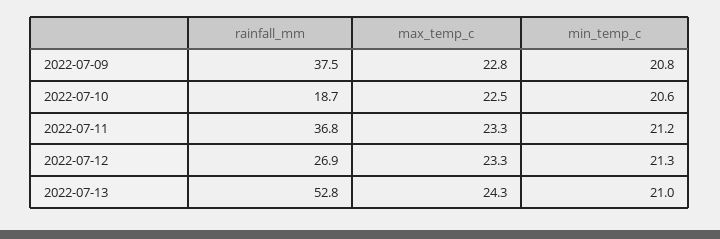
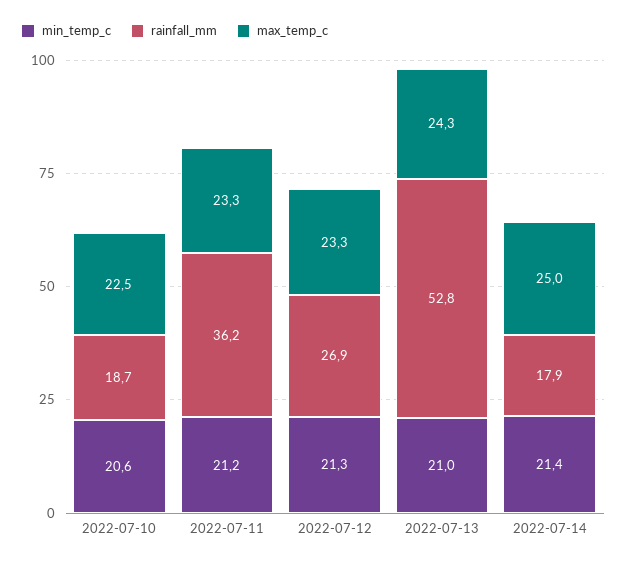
rainfall_mm, 2022-07-09: 37.5 -> none
max_temp_c, 2022-07-09: 22.8 -> none
min_temp_c, 2022-07-09: 20.8 -> none
rainfall_mm, 2022-07-11: 36.8 -> 36.2
min_temp_c, 2022-07-14: none -> 21.4
rainfall_mm, 2022-07-14: none -> 17.9
max_temp_c, 2022-07-14: none -> 25

